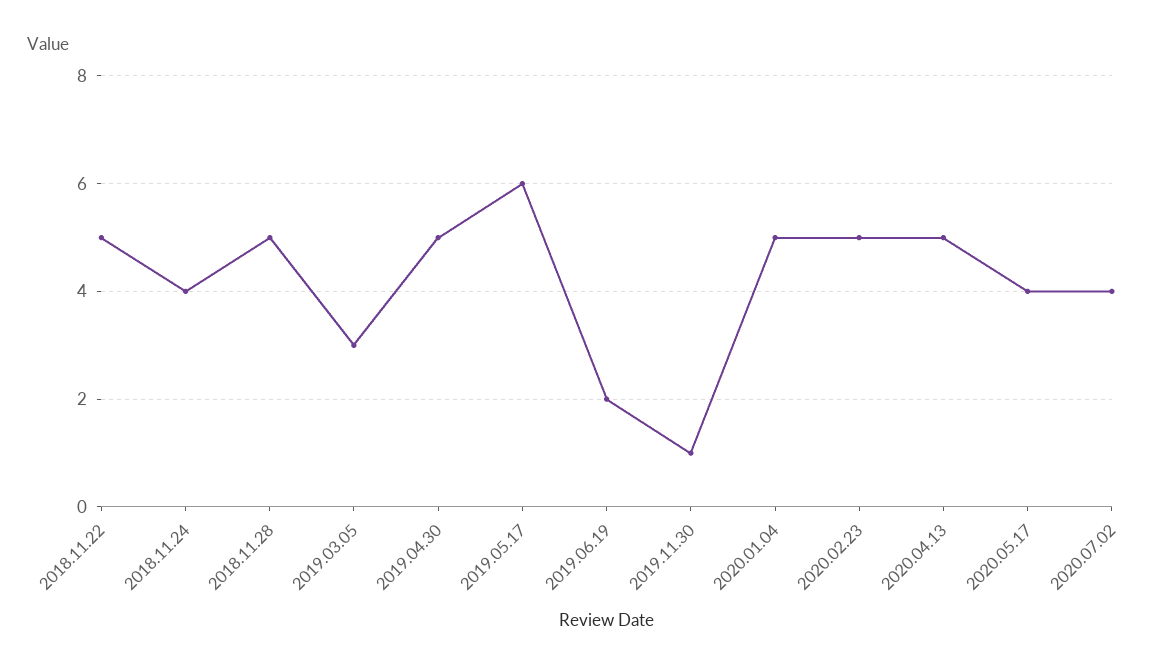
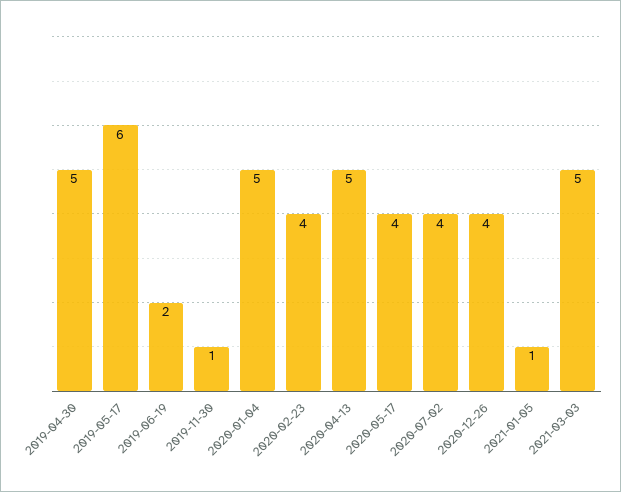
2018.11.22: 5 -> none
2018.11.24: 4 -> none
2018.11.28: 5 -> none
2019.03.05: 3 -> none
2020.02.23: 5 -> 4
2020-12-26: none -> 4
2021-01-05: none -> 1
2021-03-03: none -> 5

